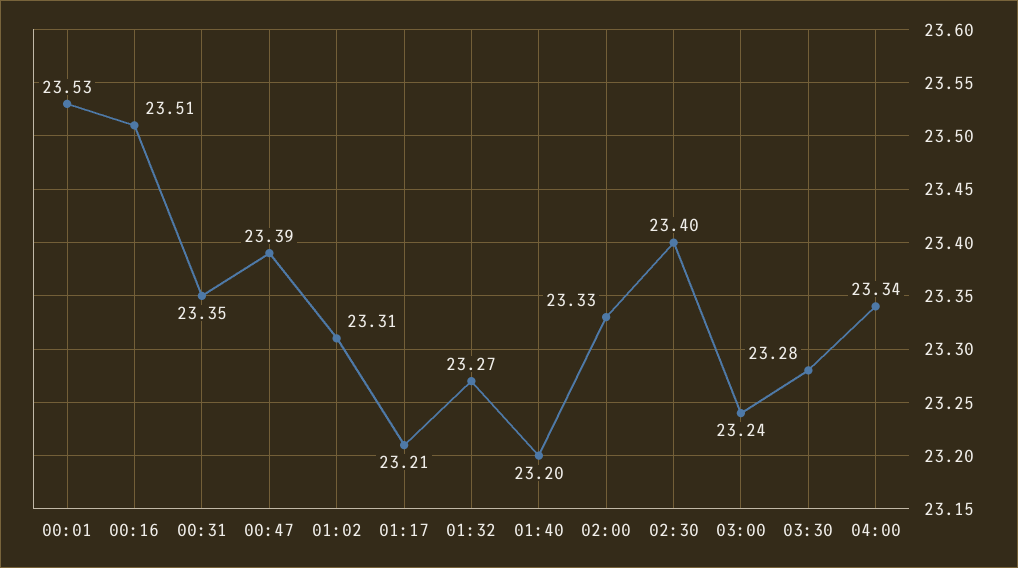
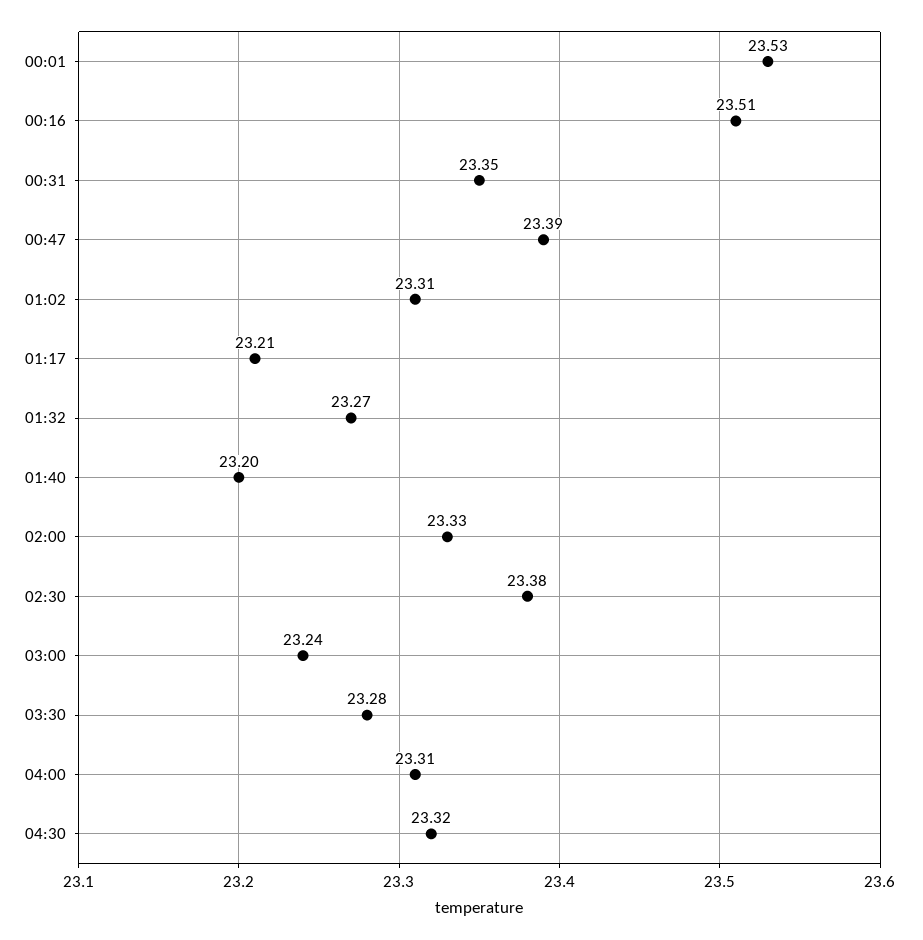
02:30: 23.4 -> 23.38
04:00: 23.34 -> 23.31
04:30: none -> 23.32

